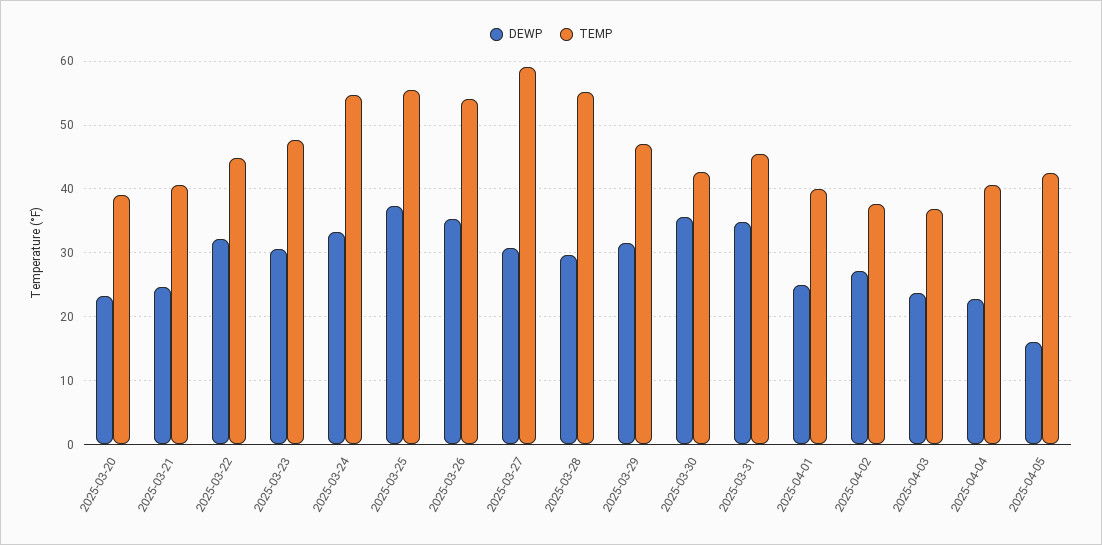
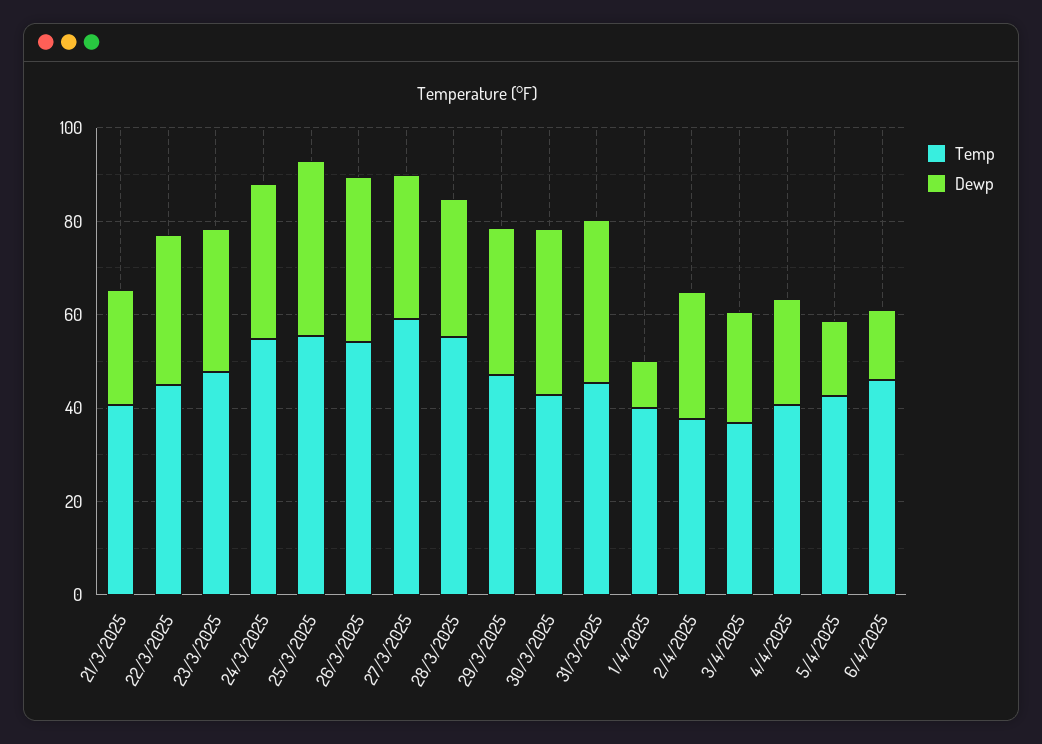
DEWP, 2025-03-20: 23 -> none
TEMP, 2025-03-20: 39 -> none
DEWP, 2025-04-01: 25 -> 10
TEMP, 6/4/2025: none -> 45
DEWP, 6/4/2025: none -> 15

